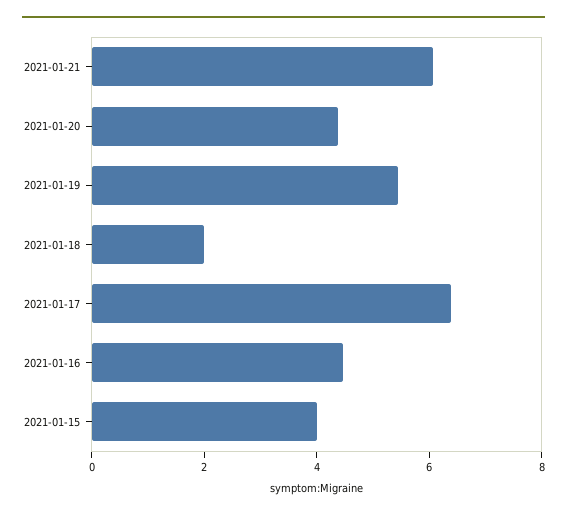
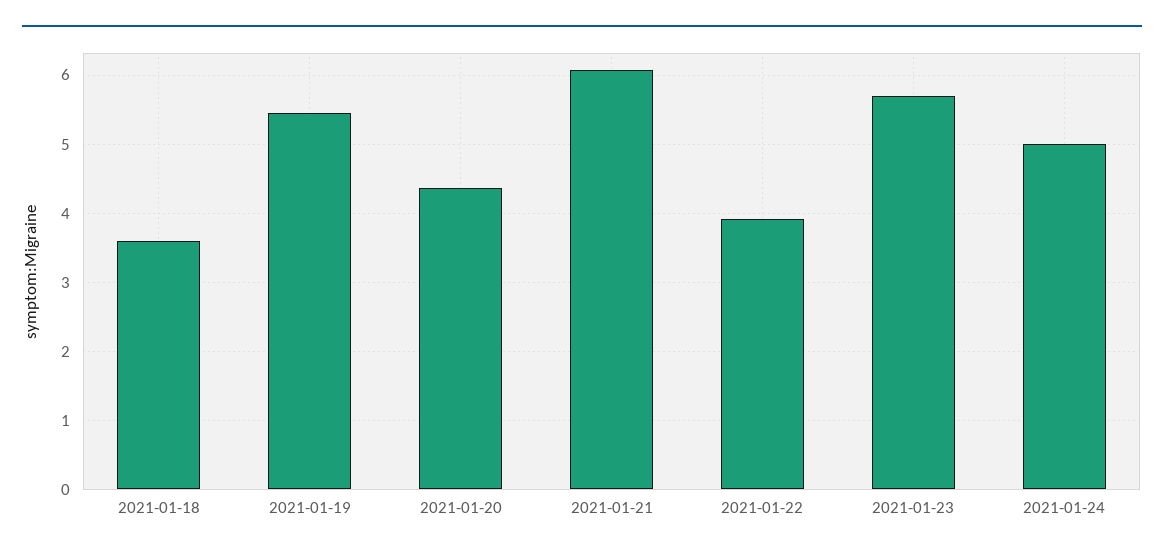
2021-01-18: 2 -> 3.6
2021-01-17: 6.5 -> none
2021-01-16: 4.5 -> none
2021-01-15: 4 -> none
2021-01-22: none -> 3.9
2021-01-23: none -> 5.7
2021-01-24: none -> 5

